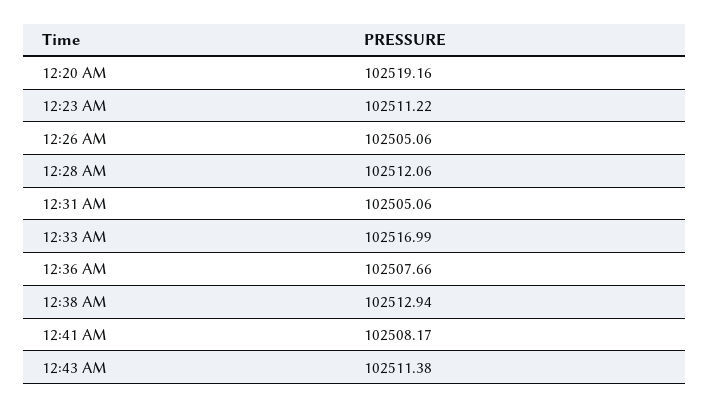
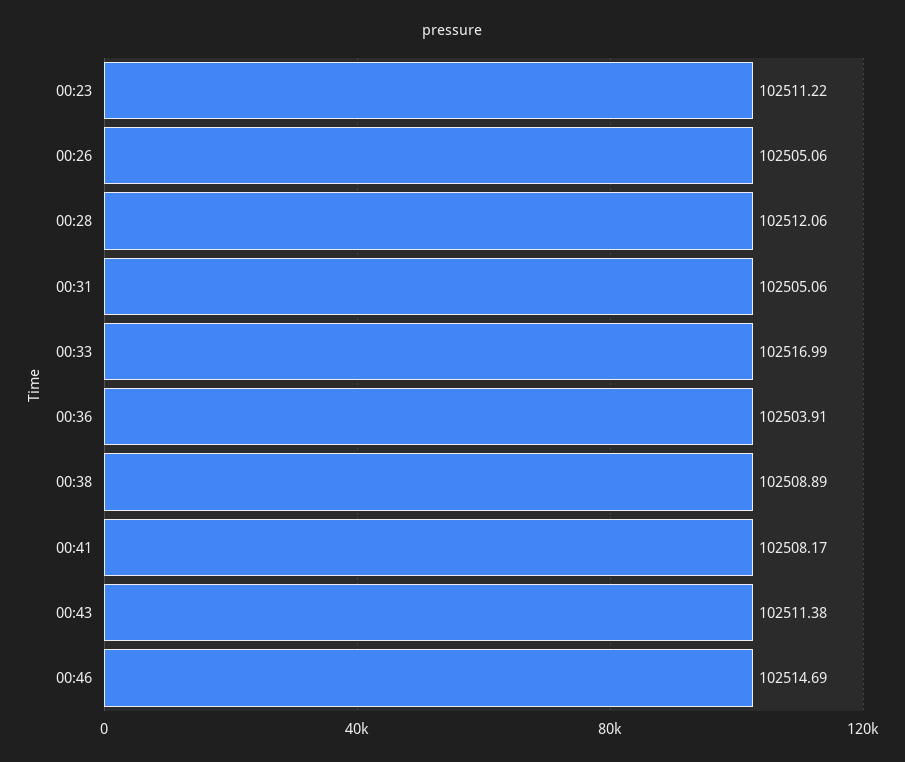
12:20 AM: 102519.16 -> none
12:36 AM: 102507.66 -> 102503.91
12:38 AM: 102512.94 -> 102508.89
00:46: none -> 102514.69

